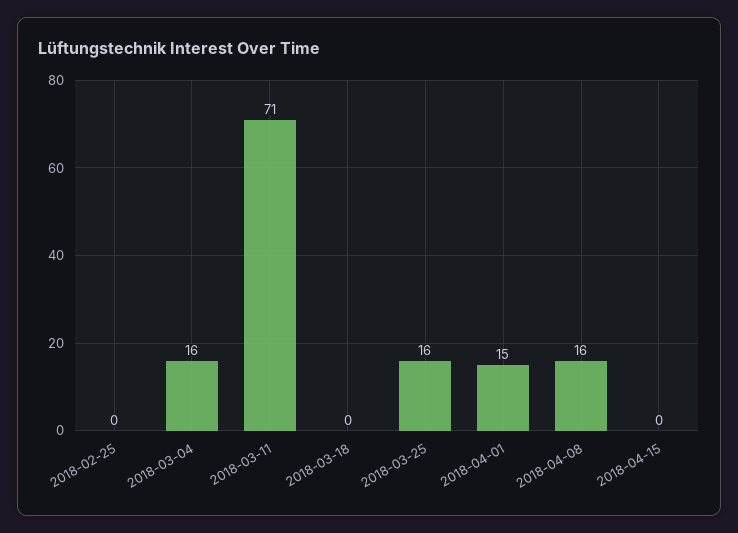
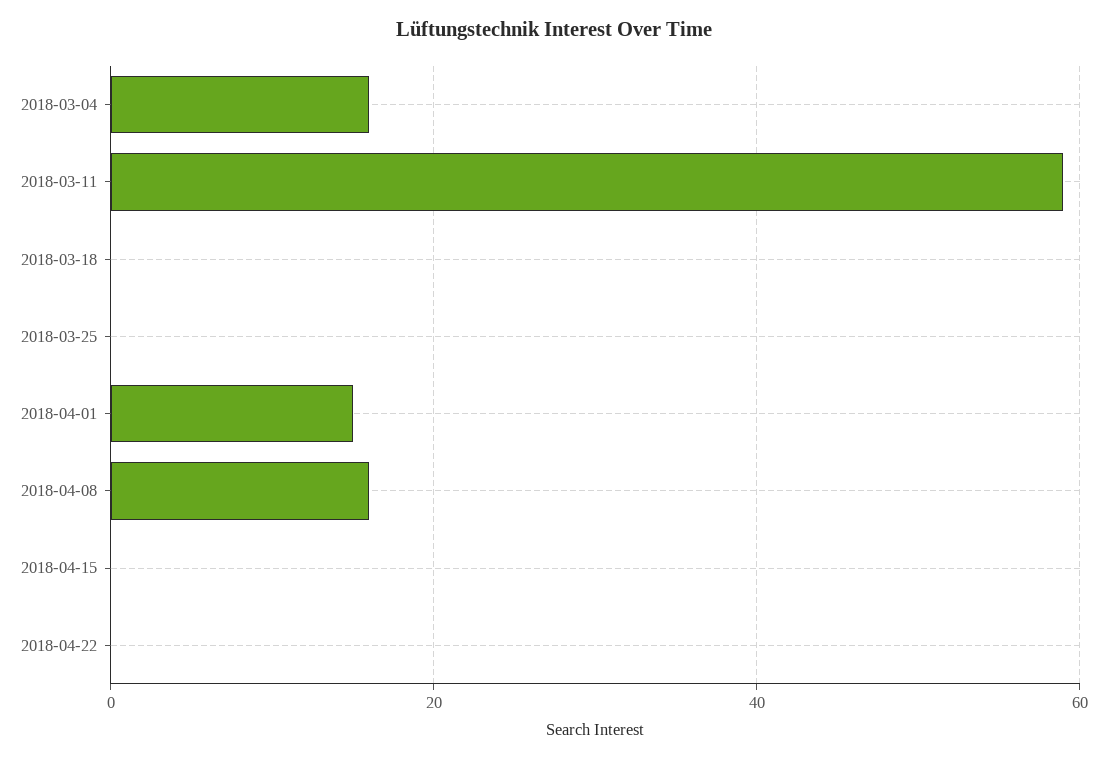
2018-02-25: 0 -> none
2018-03-11: 71 -> 60
2018-03-25: 16 -> 0
2018-04-22: none -> 0

